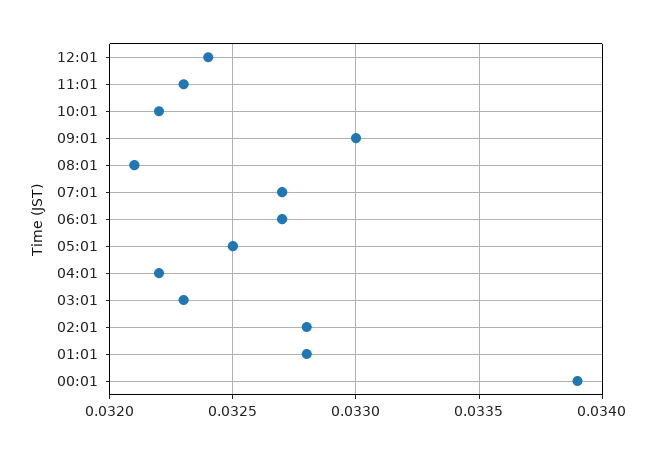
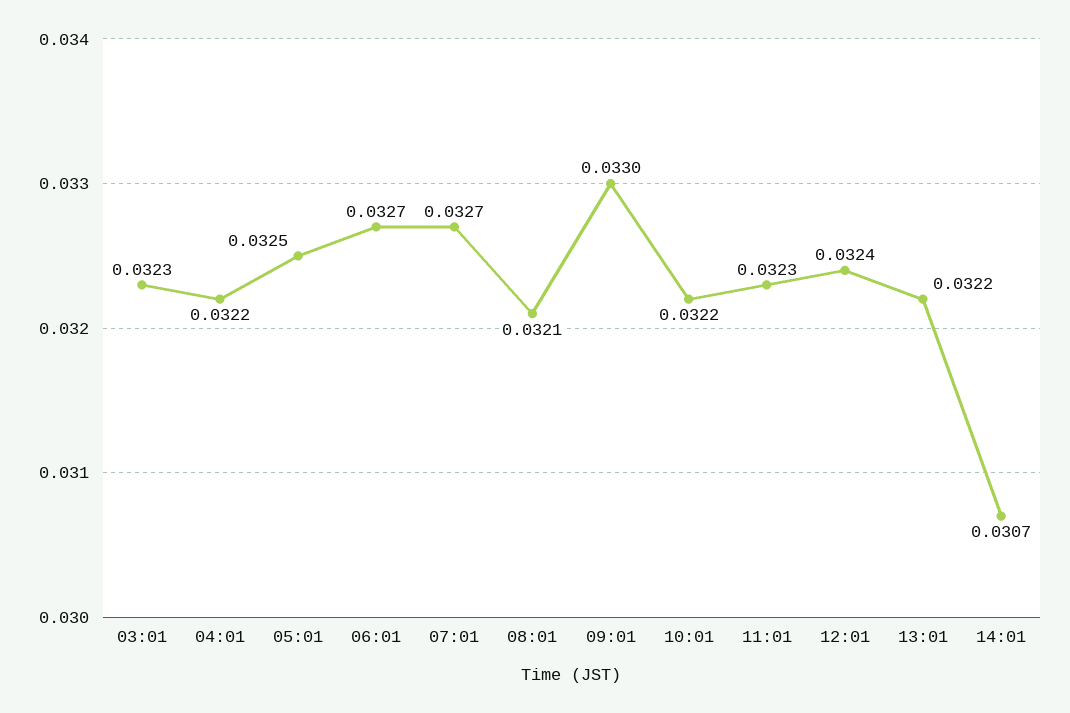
02:01: 0.0328 -> none
01:01: 0.0328 -> none
00:01: 0.0339 -> none
13:01: none -> 0.0322
14:01: none -> 0.0307

